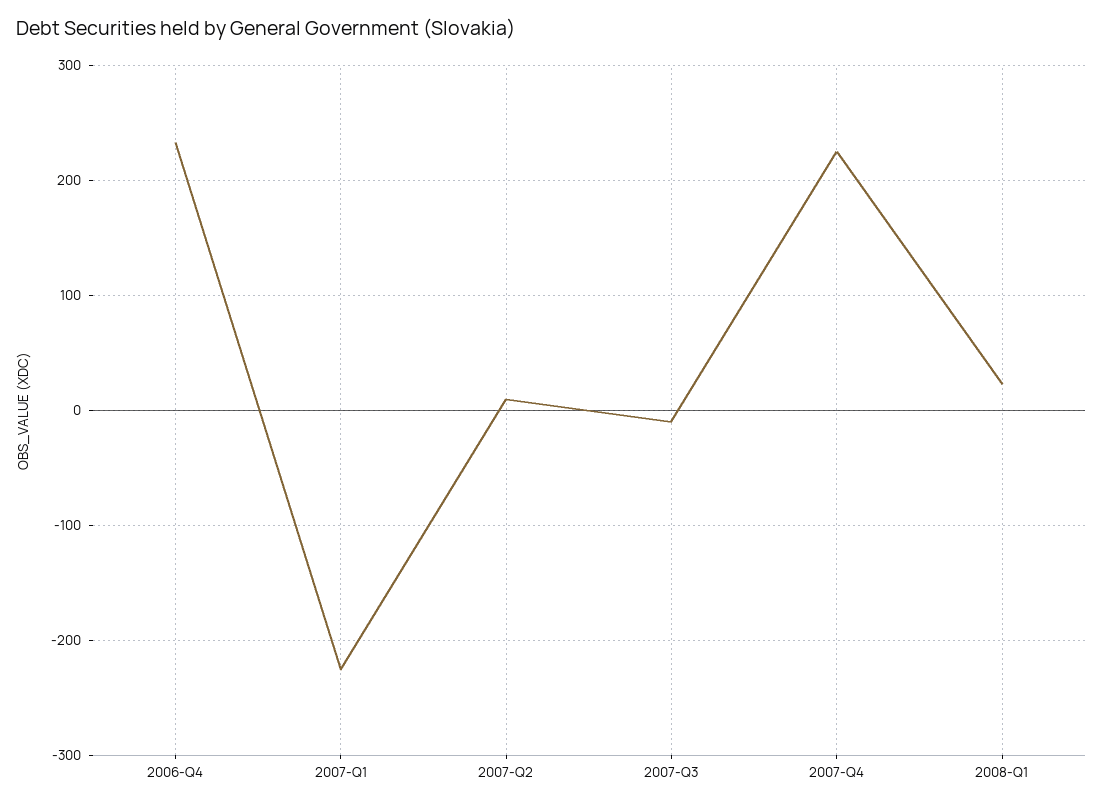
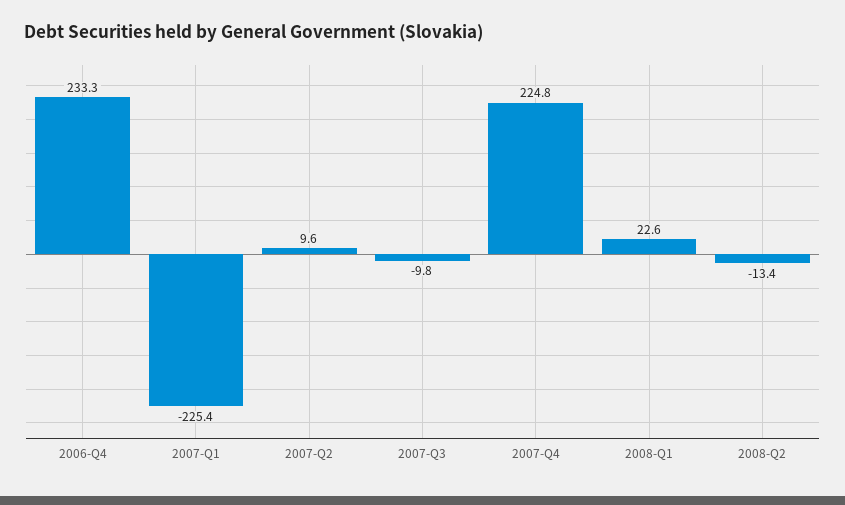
2008-Q2: none -> -13.4

